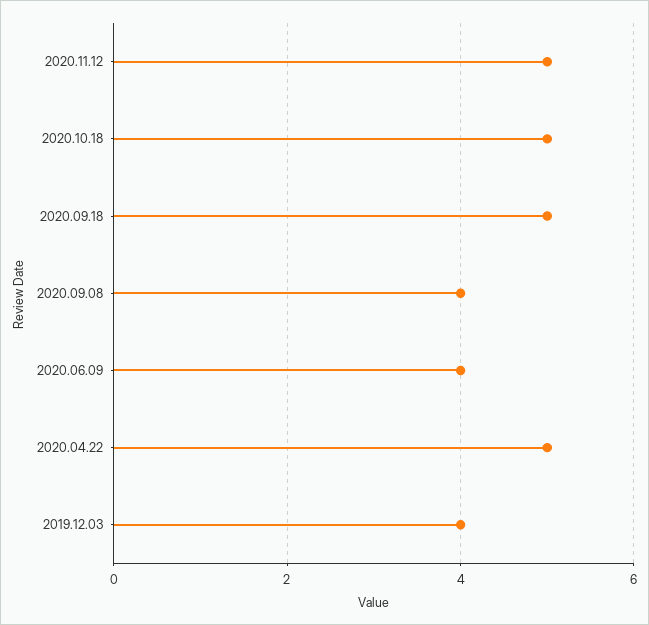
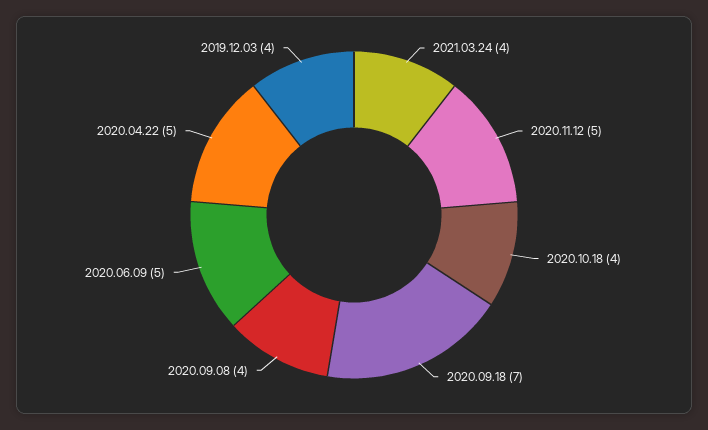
2020.10.18: 5 -> 4
2020.09.18: 5 -> 7
2020.06.09: 4 -> 5
2021.03.24: none -> 4

